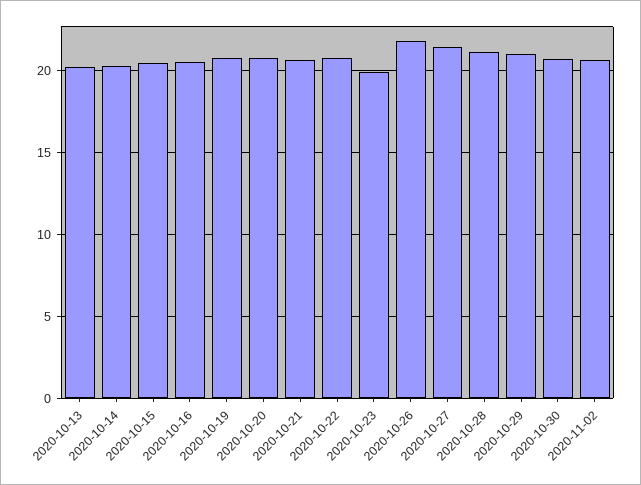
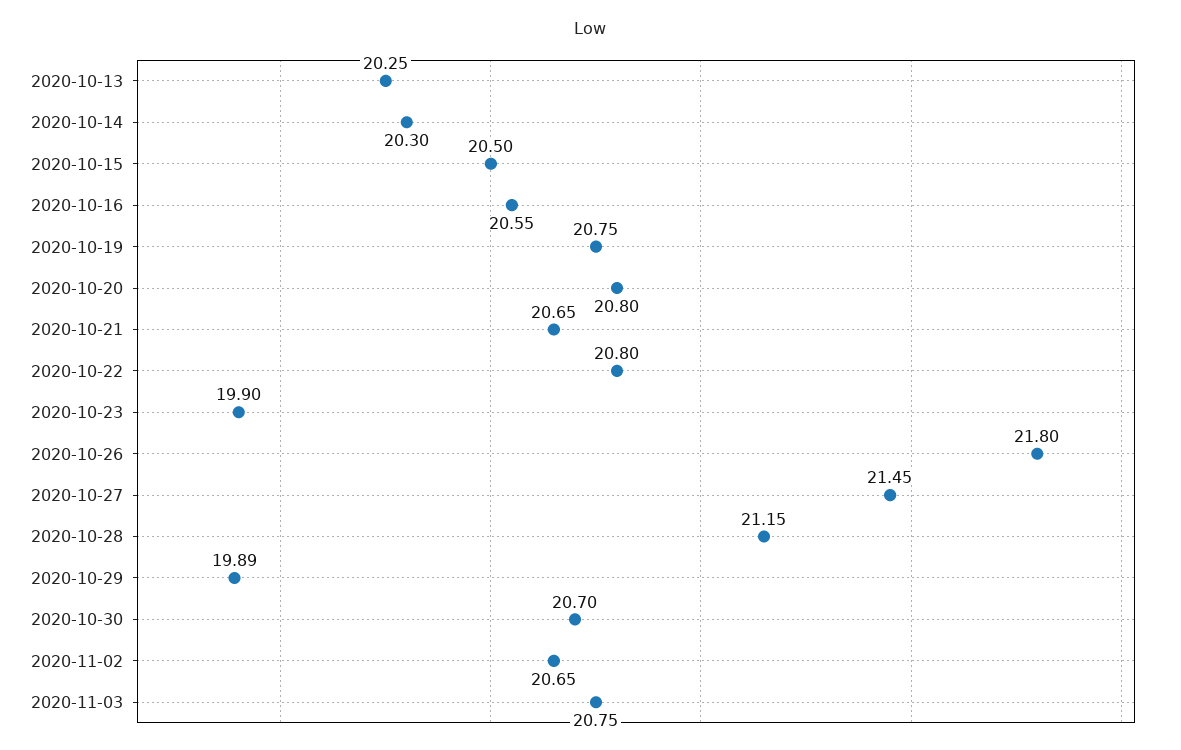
2020-10-29: 21 -> 19.89
2020-11-03: none -> 20.75

